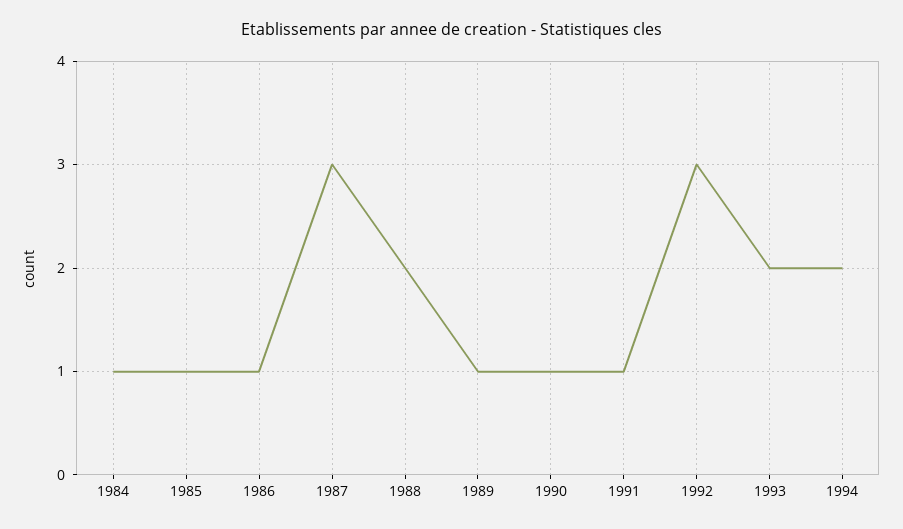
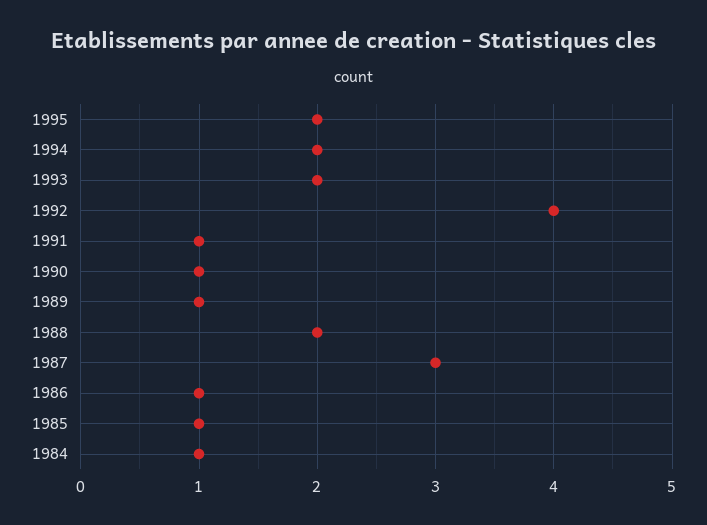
1992: 3 -> 4
1995: none -> 2

